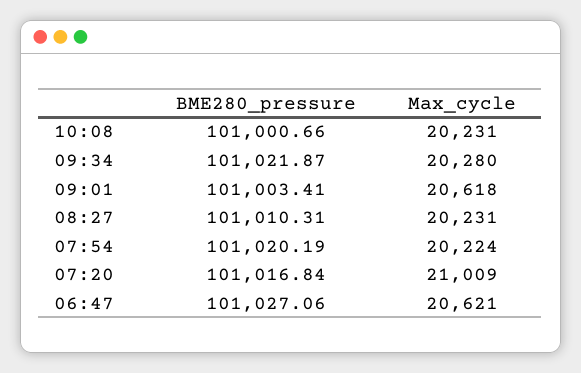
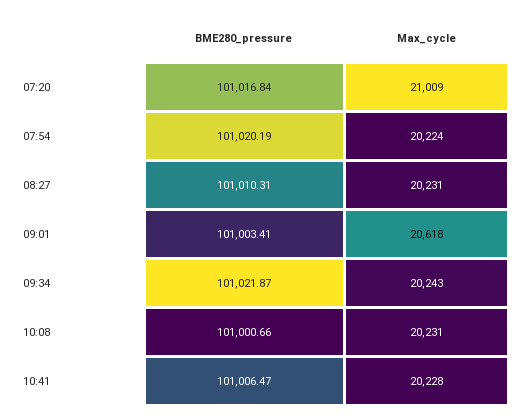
Max_cycle, 09:34: 20280 -> 20243
BME280_pressure, 06:47: 101027.06 -> none
Max_cycle, 06:47: 20621 -> none
BME280_pressure, 10:41: none -> 101006.47
Max_cycle, 10:41: none -> 20228

